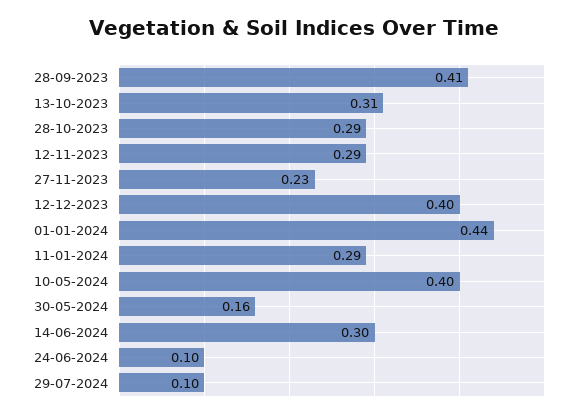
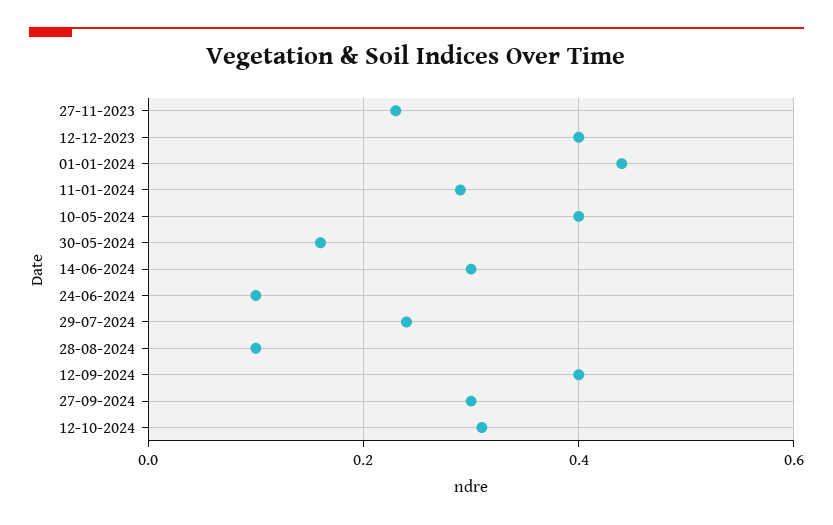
28-09-2023: 0.41 -> none
13-10-2023: 0.31 -> none
28-10-2023: 0.29 -> none
12-11-2023: 0.29 -> none
29-07-2024: 0.1 -> 0.25
28-08-2024: none -> 0.1
12-09-2024: none -> 0.4
27-09-2024: none -> 0.3
12-10-2024: none -> 0.3

